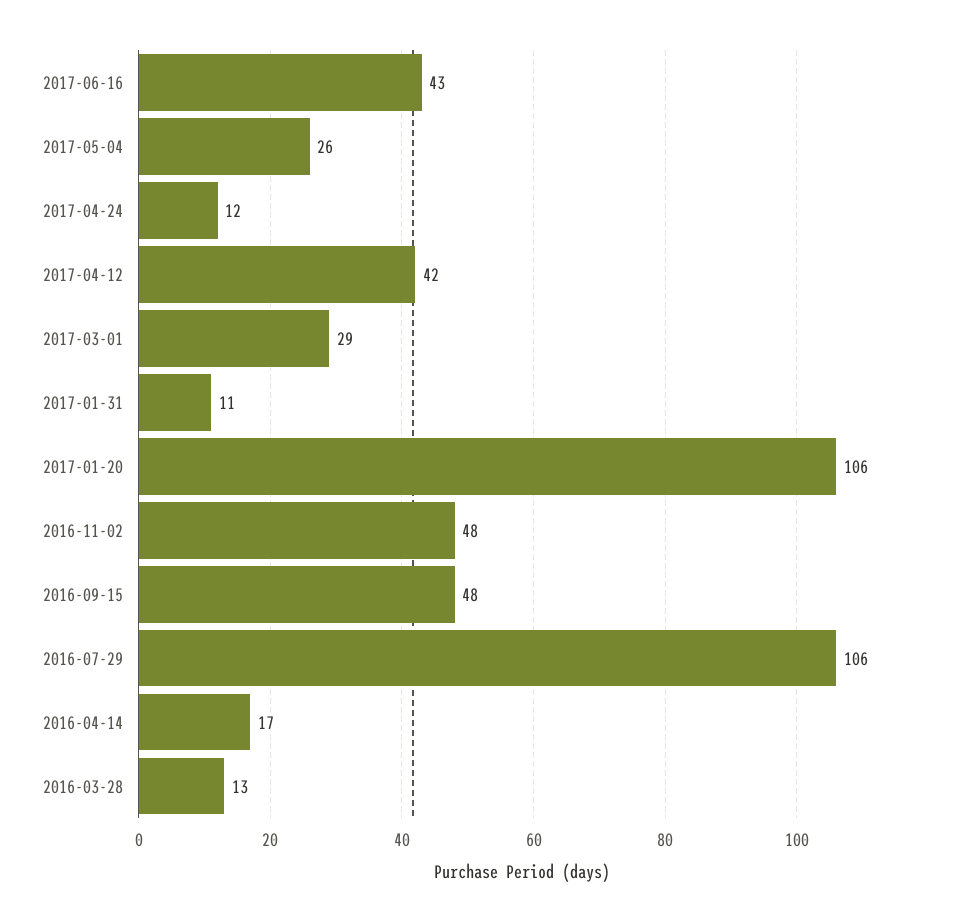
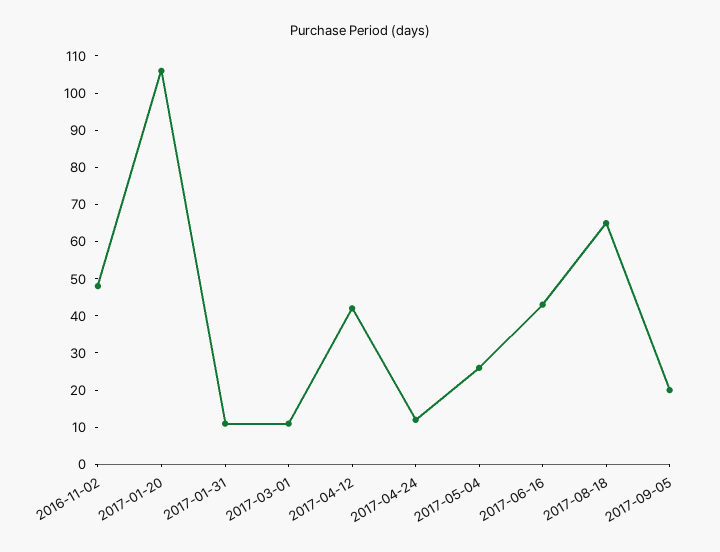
2017-03-01: 29 -> 10
2016-09-15: 48 -> none
2016-07-29: 106 -> none
2016-04-14: 17 -> none
2016-03-28: 13 -> none
2017-08-18: none -> 65
2017-09-05: none -> 20

